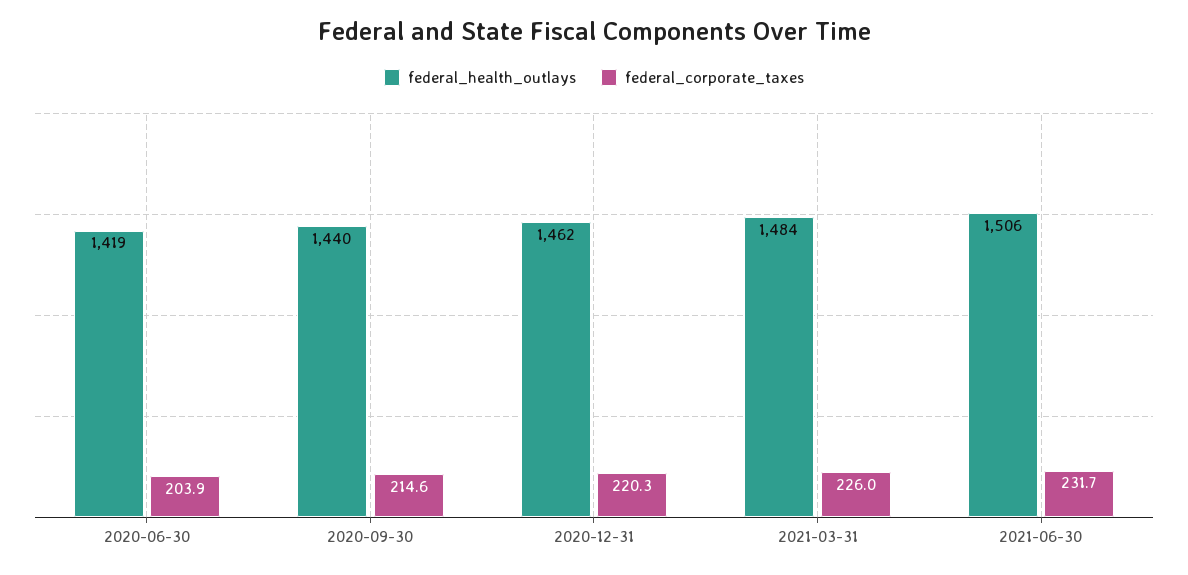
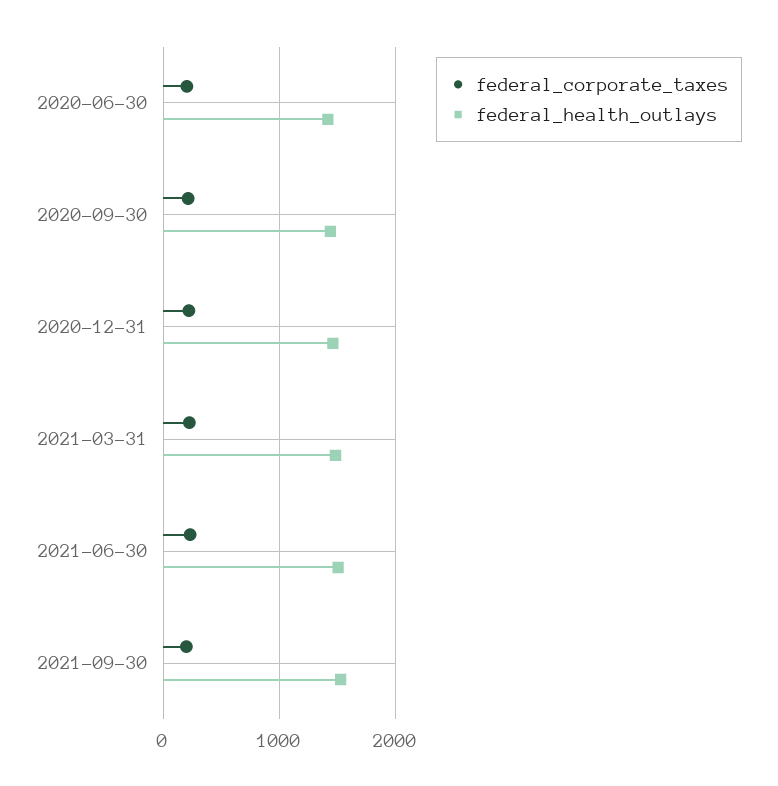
federal_corporate_taxes, 2021-09-30: none -> 200
federal_health_outlays, 2021-09-30: none -> 1500

